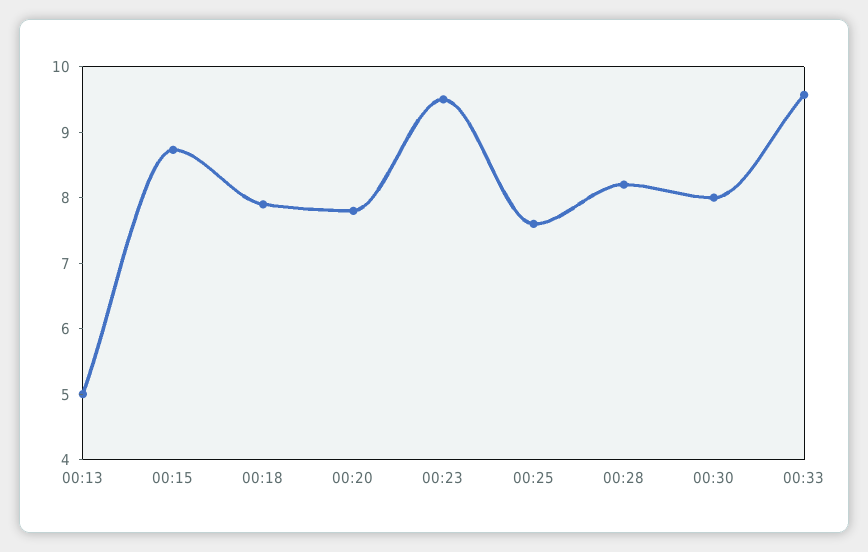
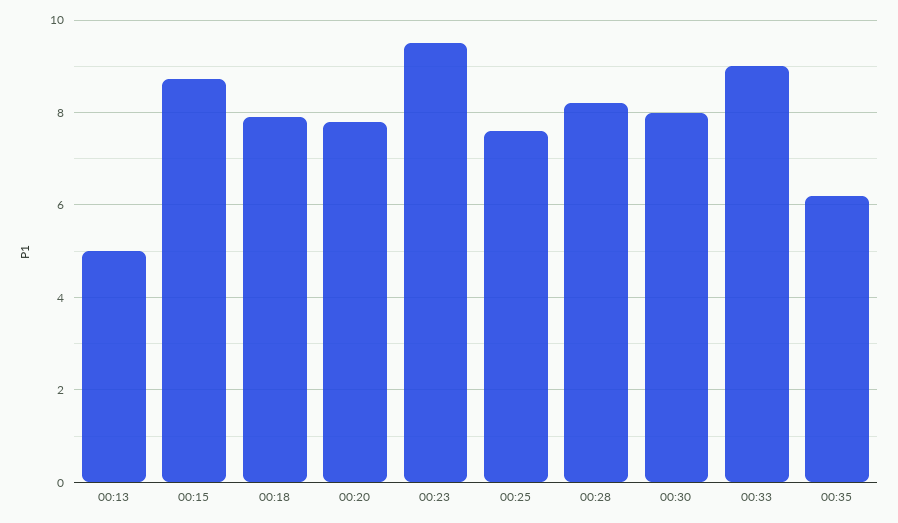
00:33: 9.6 -> 9
00:35: none -> 6.2

